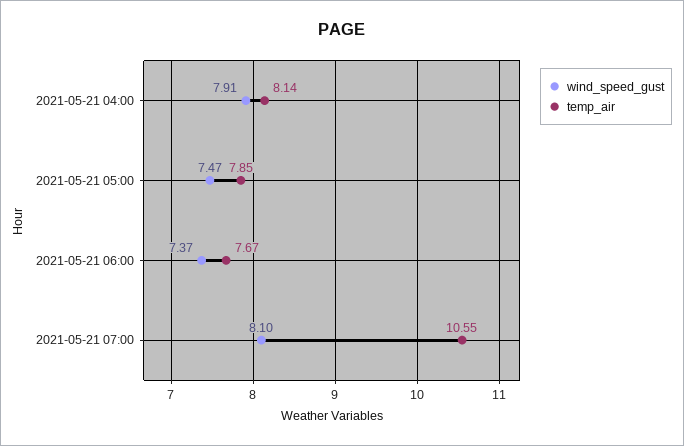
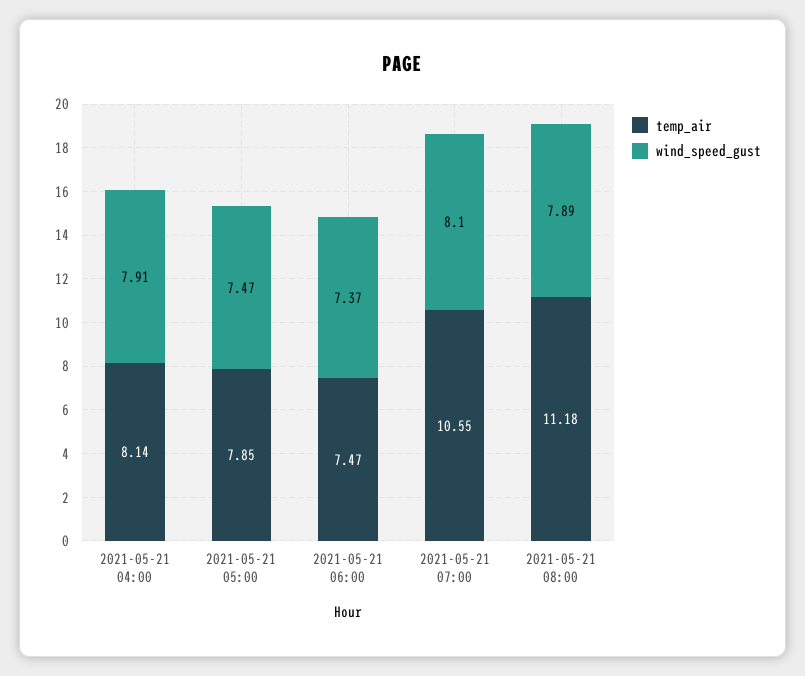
temp_air, 2021-05-21 06:00: 7.67 -> 7.47
temp_air, 2021-05-21 08:00: none -> 11.18
wind_speed_gust, 2021-05-21 08:00: none -> 7.89

